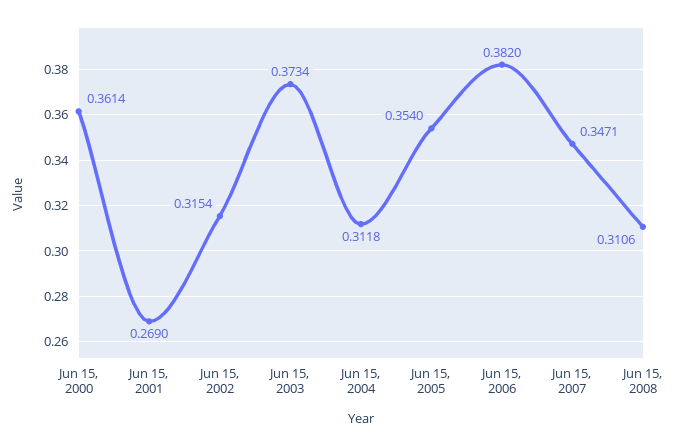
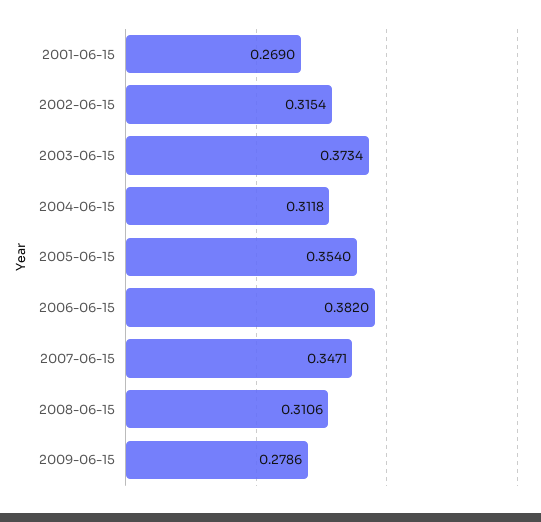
Jun 15, 2000: 0.3614 -> none
2009-06-15: none -> 0.2786

